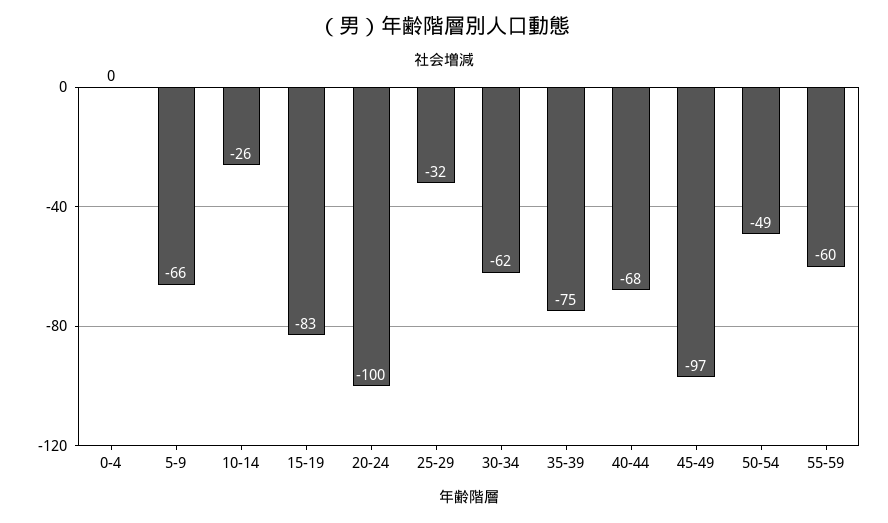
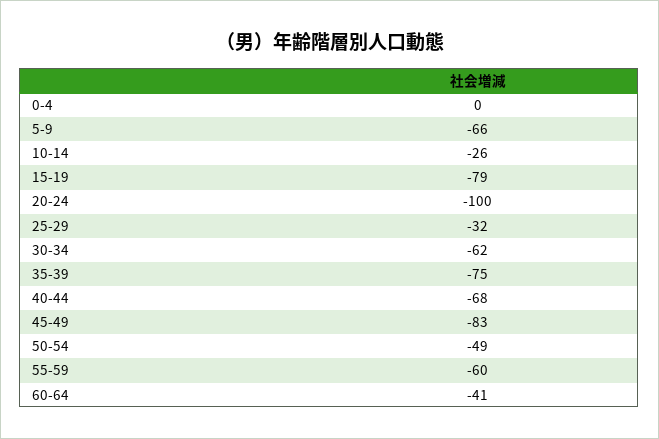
15-19: -83 -> -79
45-49: -97 -> -83
60-64: none -> -41

